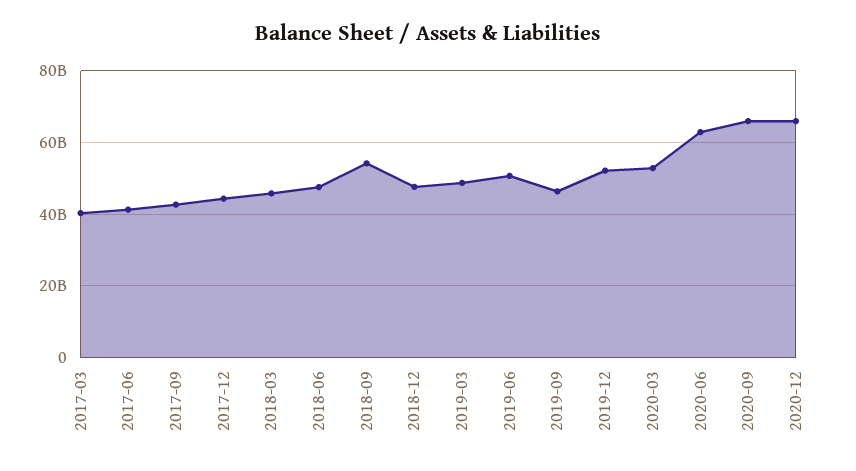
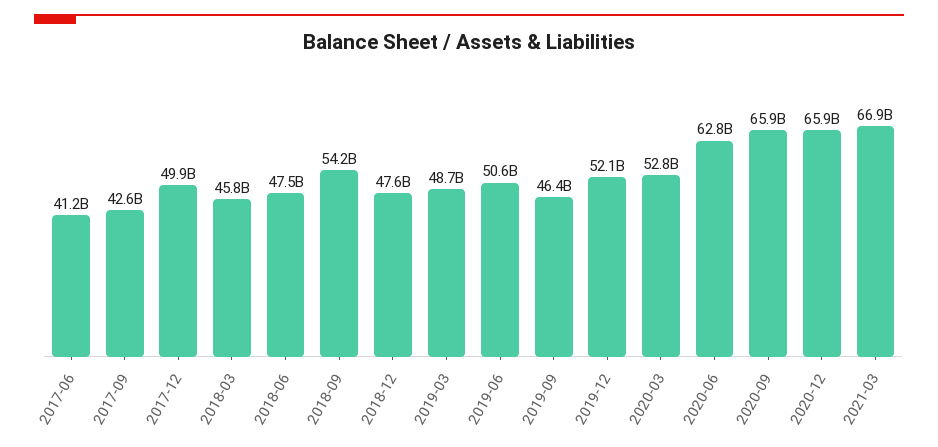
2017-03: 40000000000 -> none
2017-12: 44000000000 -> 49900000000
2021-03: none -> 66900000000

